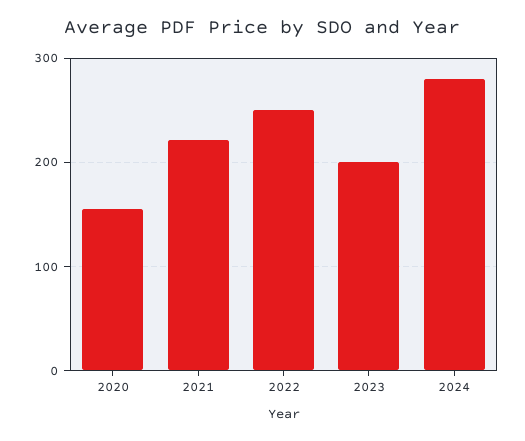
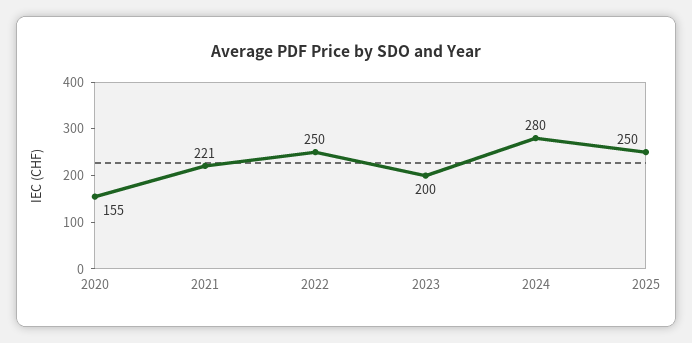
2025: none -> 250

